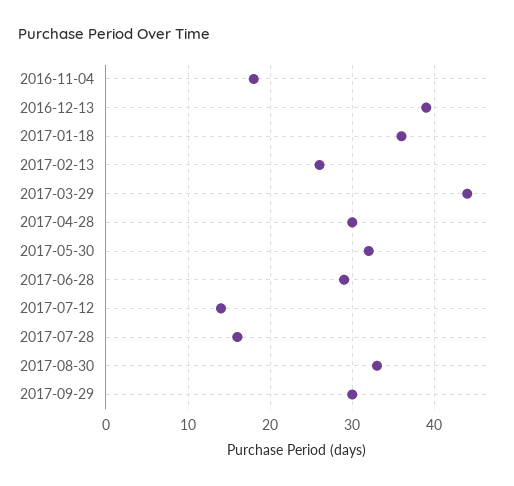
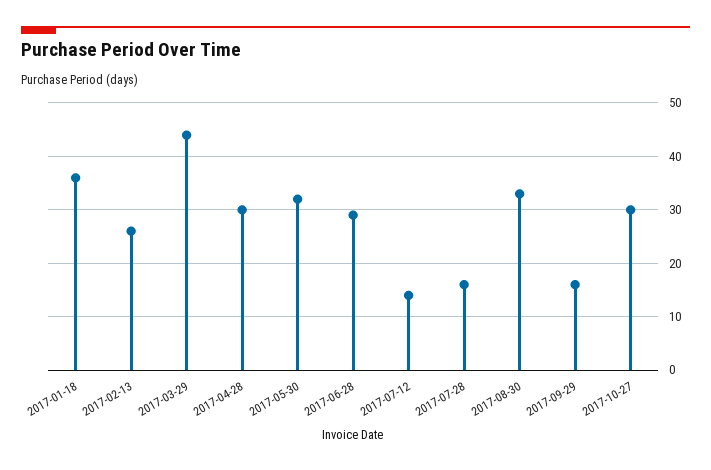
2016-11-04: 18 -> none
2016-12-13: 39 -> none
2017-09-29: 30 -> 15
2017-10-27: none -> 30

